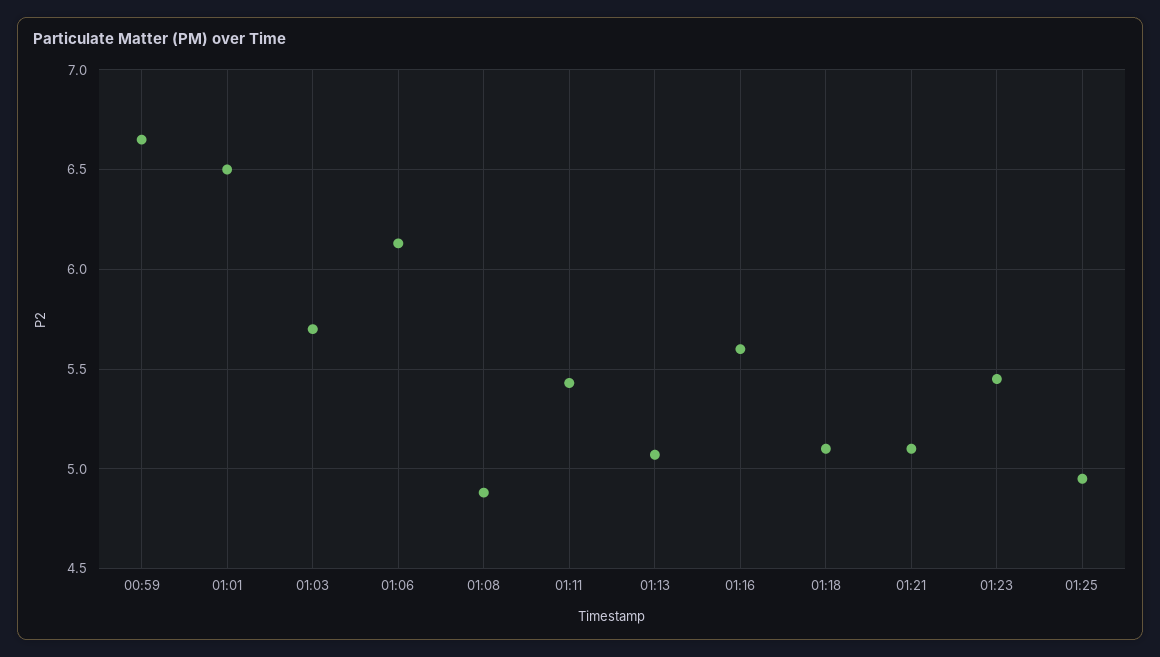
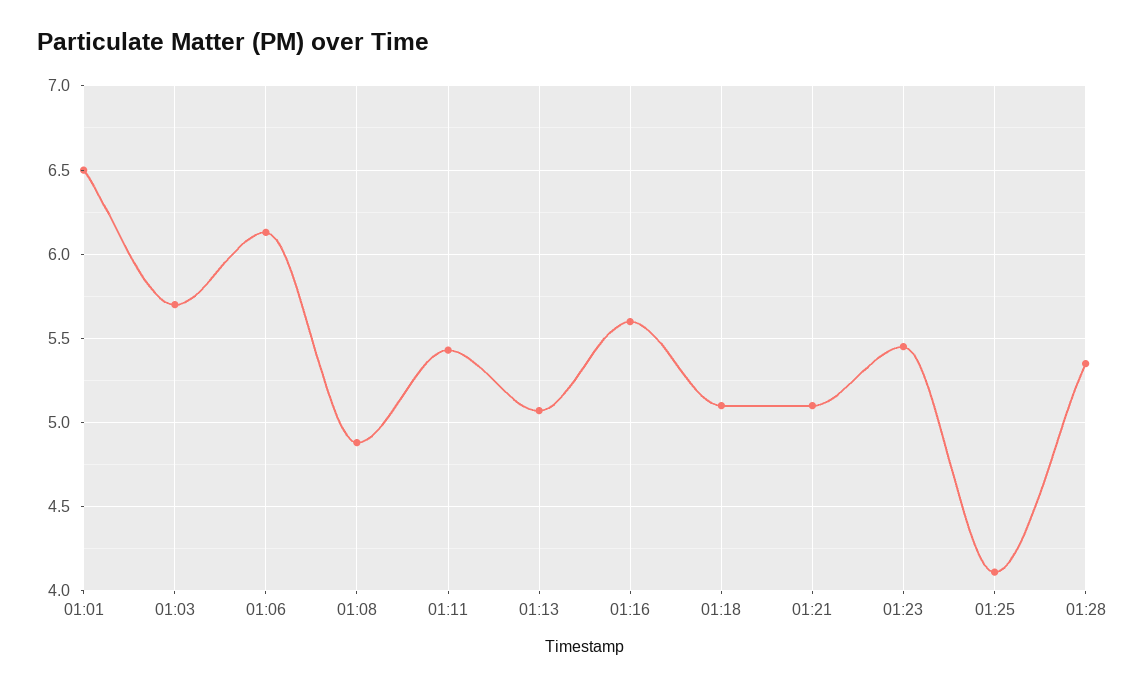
00:59: 6.65 -> none
01:25: 4.95 -> 4.1
01:28: none -> 5.35

